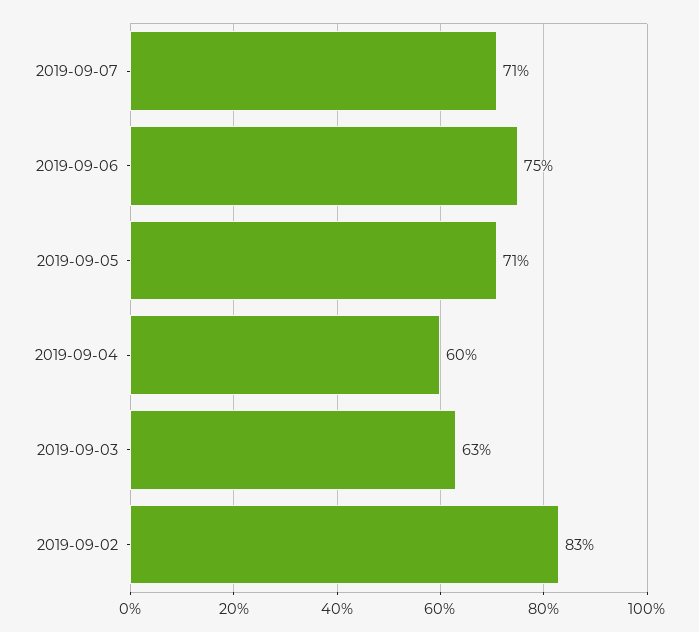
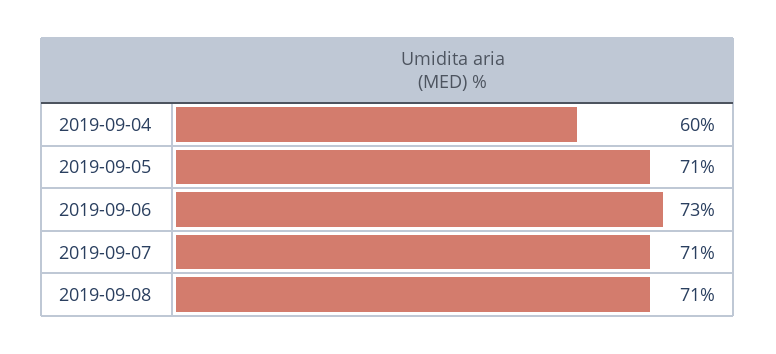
2019-09-06: 75 -> 73
2019-09-03: 63 -> none
2019-09-02: 83 -> none
2019-09-08: none -> 71

